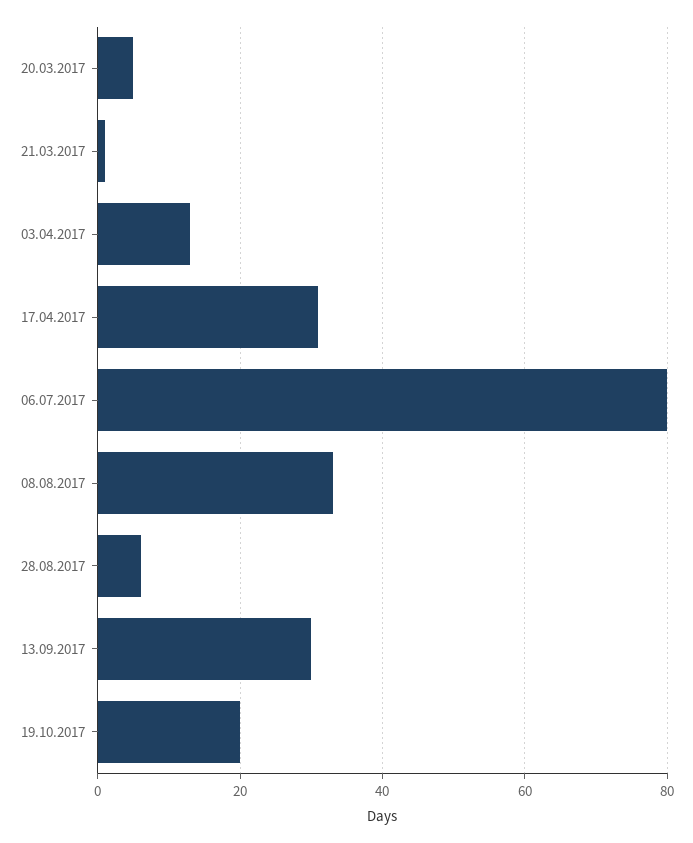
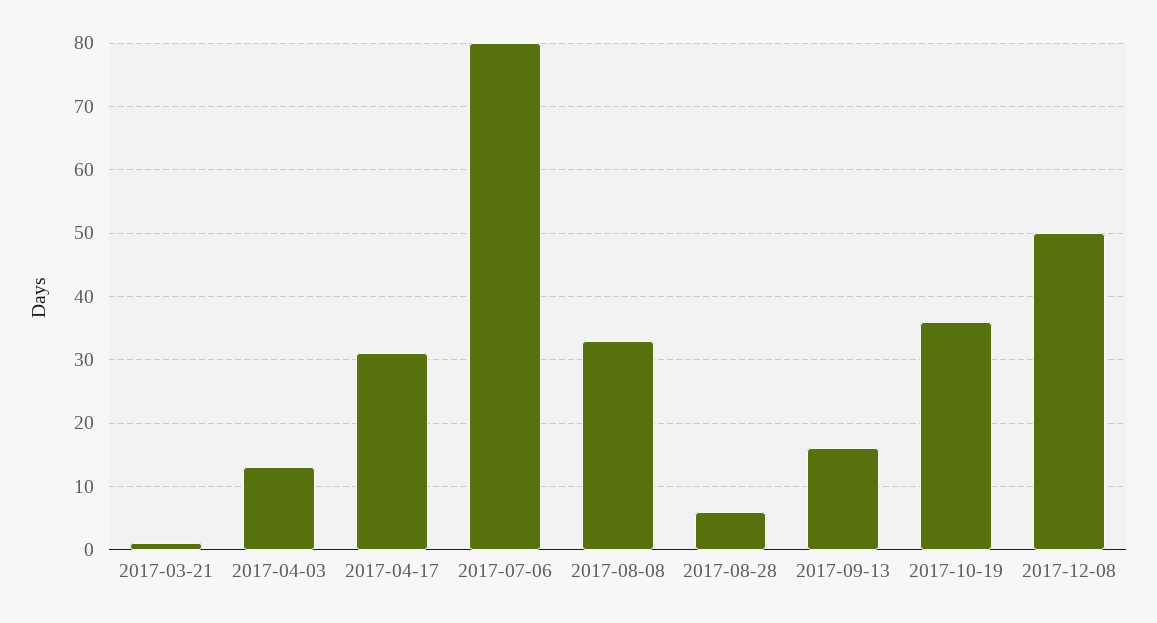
20.03.2017: 5 -> none
13.09.2017: 30 -> 16
19.10.2017: 20 -> 36
2017-12-08: none -> 50

